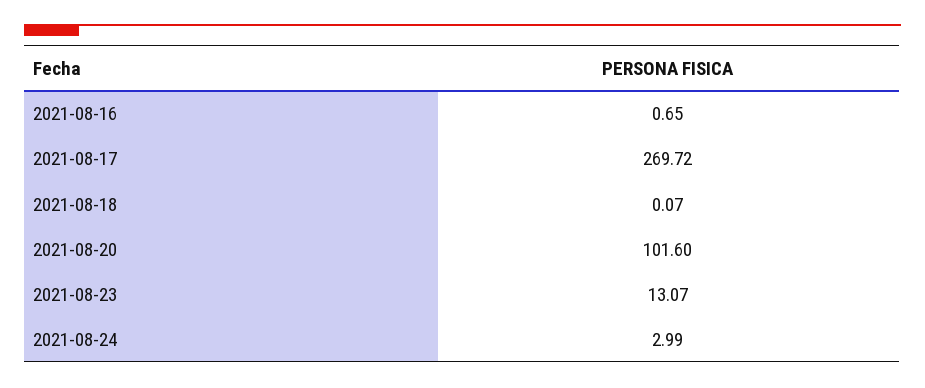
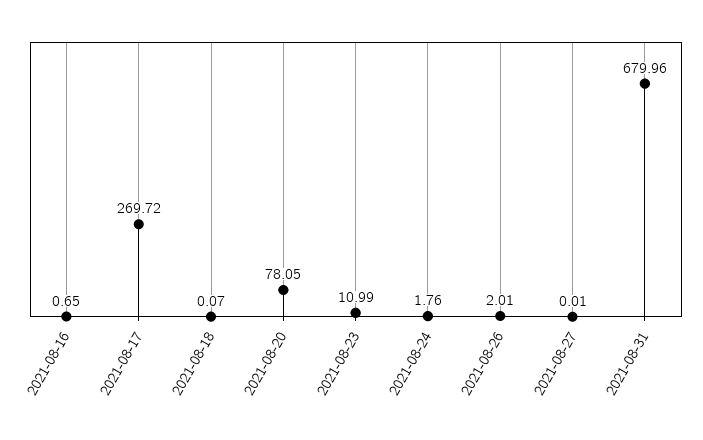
2021-08-20: 101.6 -> 78.05
2021-08-23: 13.07 -> 10.99
2021-08-24: 2.99 -> 1.76
2021-08-26: none -> 2.01
2021-08-27: none -> 0.01
2021-08-31: none -> 679.96

